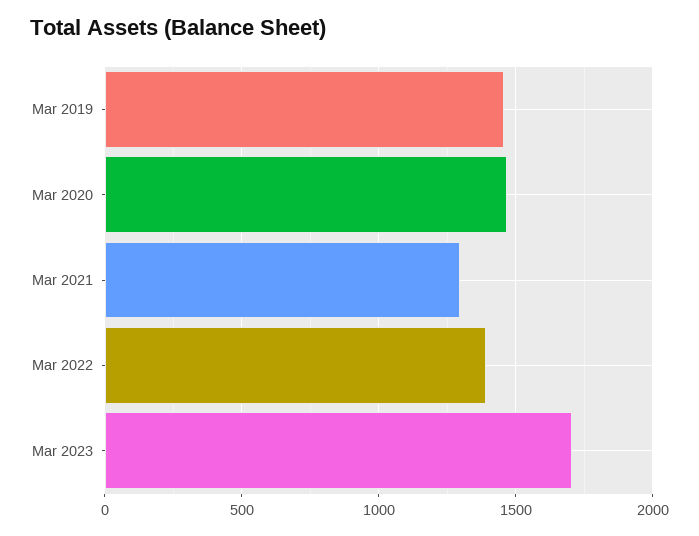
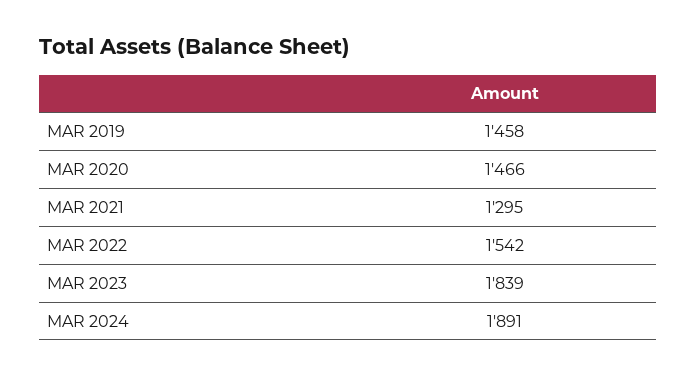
Mar 2022: 1400 -> 1542
Mar 2023: 1700 -> 1839
MAR 2024: none -> 1891

